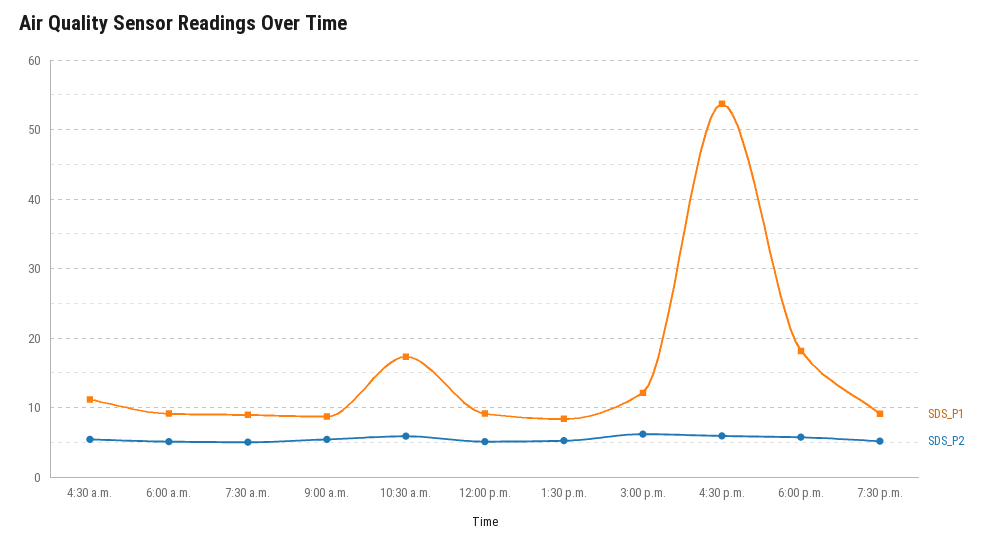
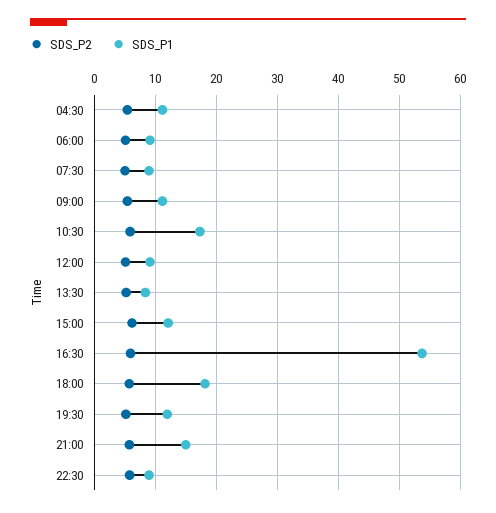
SDS_P1, 9:00 a.m.: 9 -> 11
SDS_P1, 7:30 p.m.: 9 -> 12
SDS_P2, 21:00: none -> 6
SDS_P1, 21:00: none -> 15
SDS_P2, 22:30: none -> 6
SDS_P1, 22:30: none -> 9

